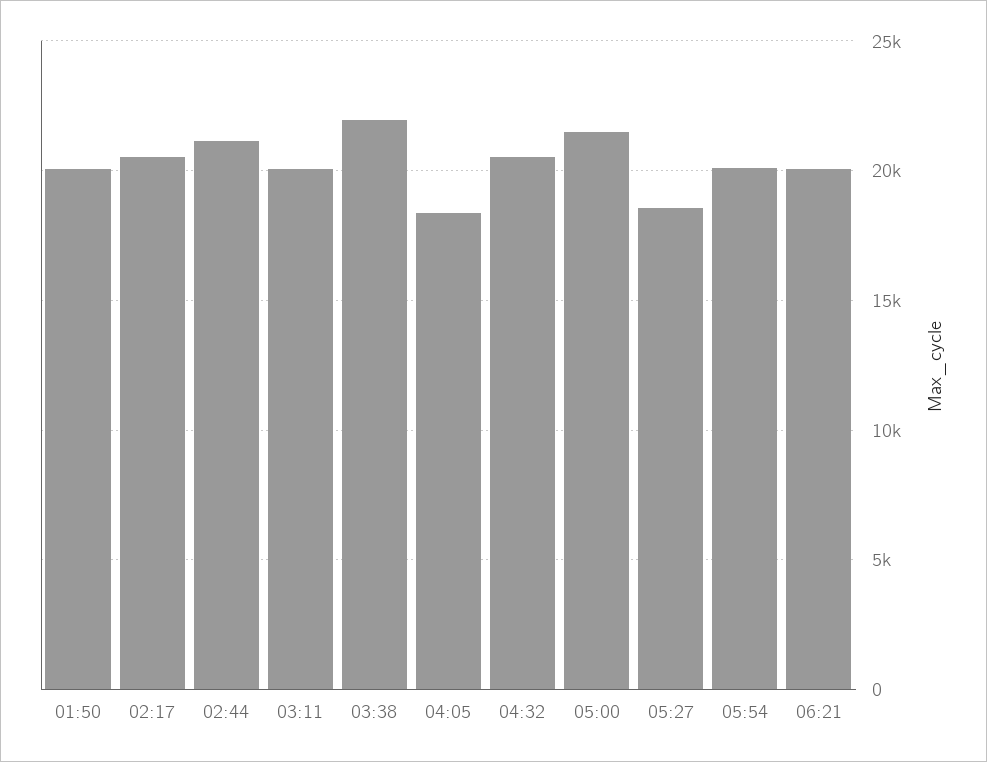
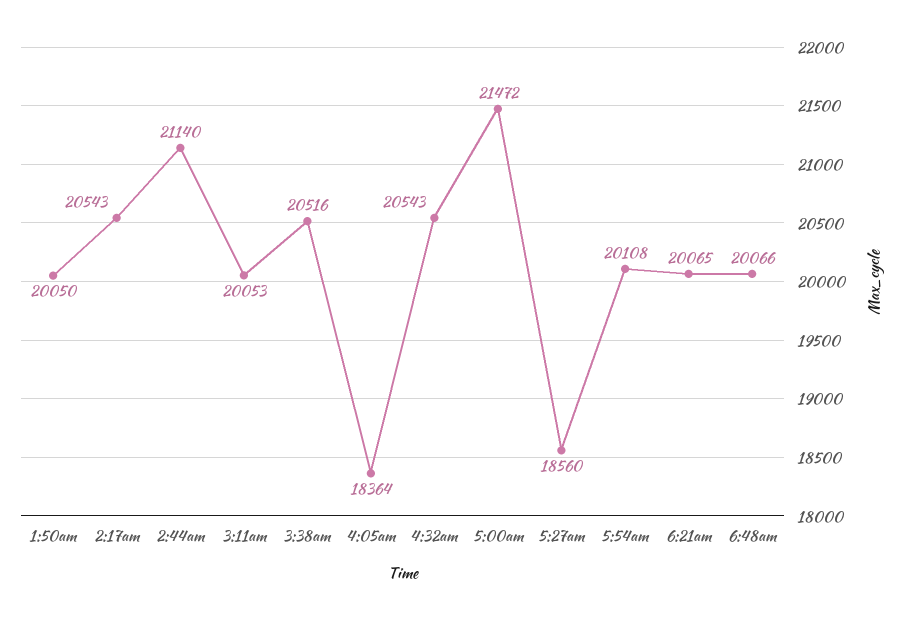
03:38: 22000 -> 20516
6:48am: none -> 20066

